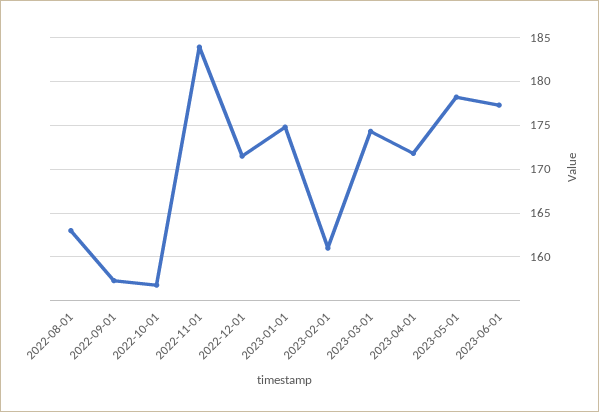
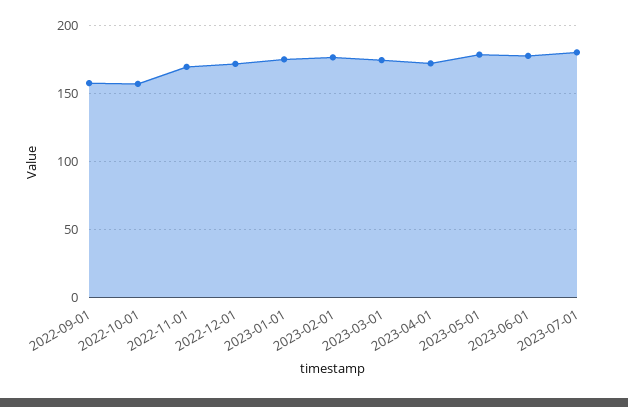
2022-08-01: 163 -> none
2022-11-01: 184 -> 170
2023-02-01: 161 -> 175
2023-07-01: none -> 180

